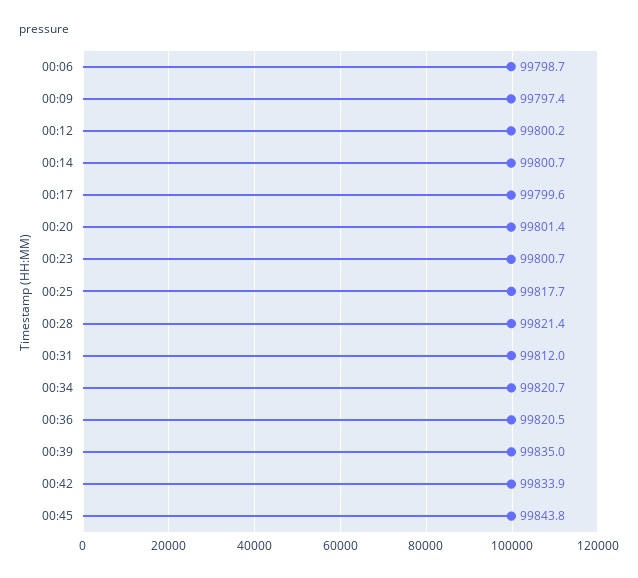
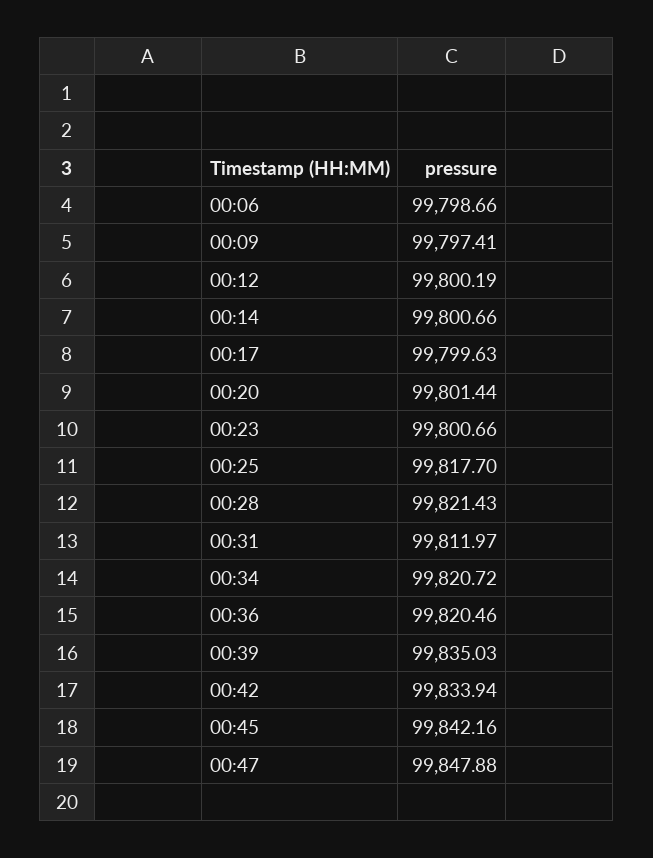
00:45: 99843.8 -> 99842.16
00:47: none -> 99847.88

